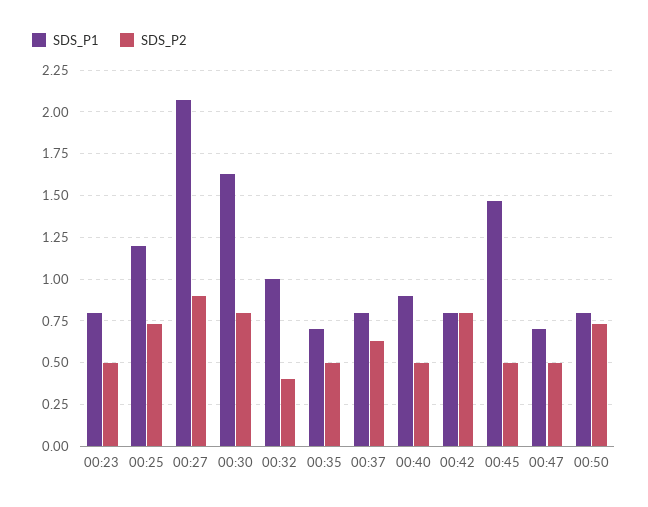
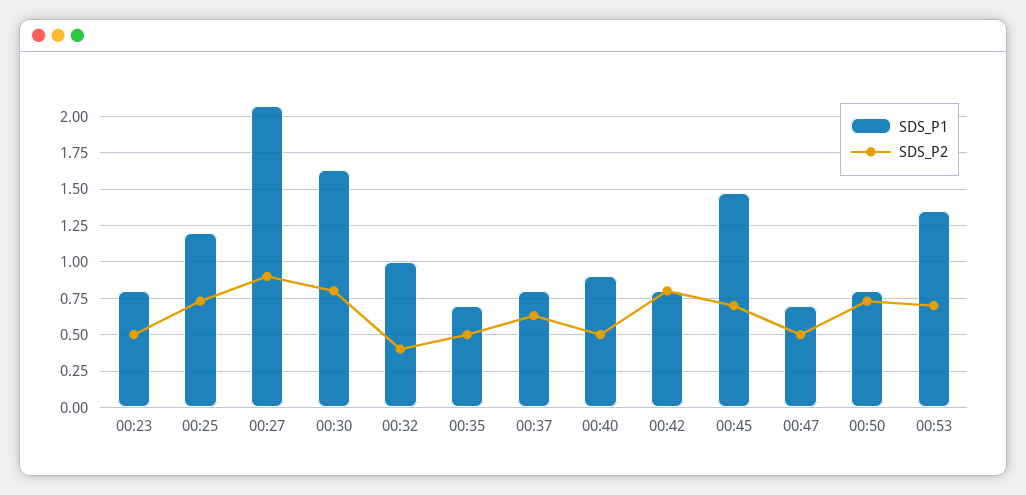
SDS_P2, 00:45: 0.5 -> 0.7
SDS_P1, 00:53: none -> 1.35
SDS_P2, 00:53: none -> 0.7

